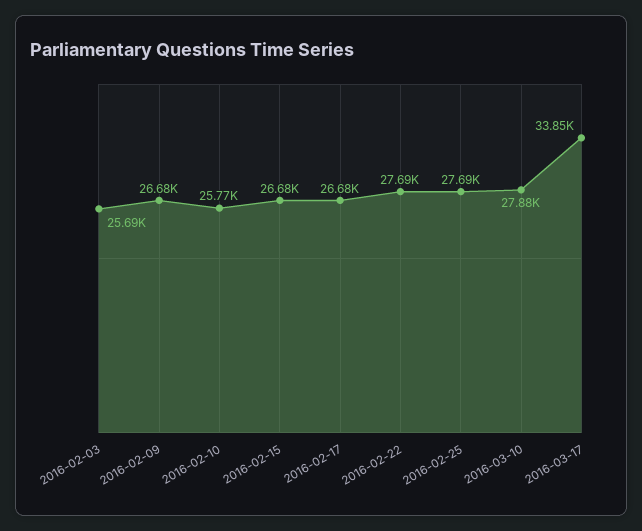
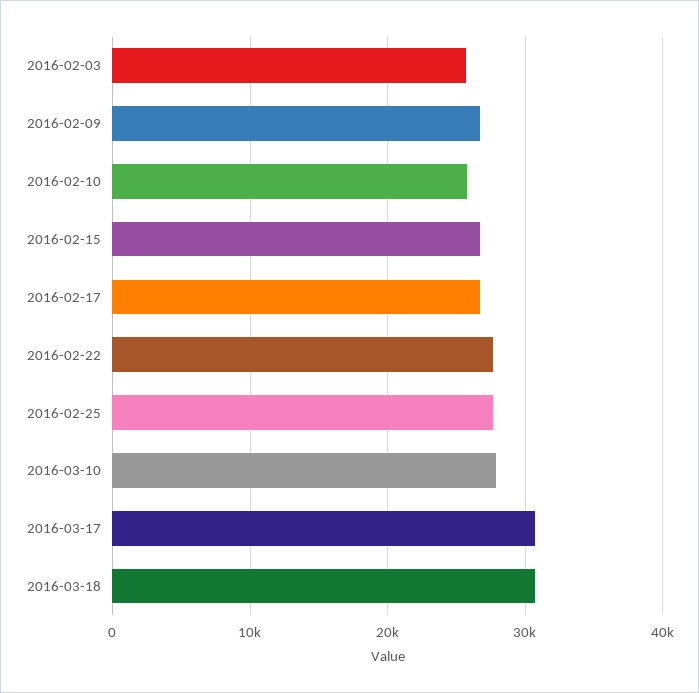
2016-03-17: 33850 -> 31000
2016-03-18: none -> 31000

